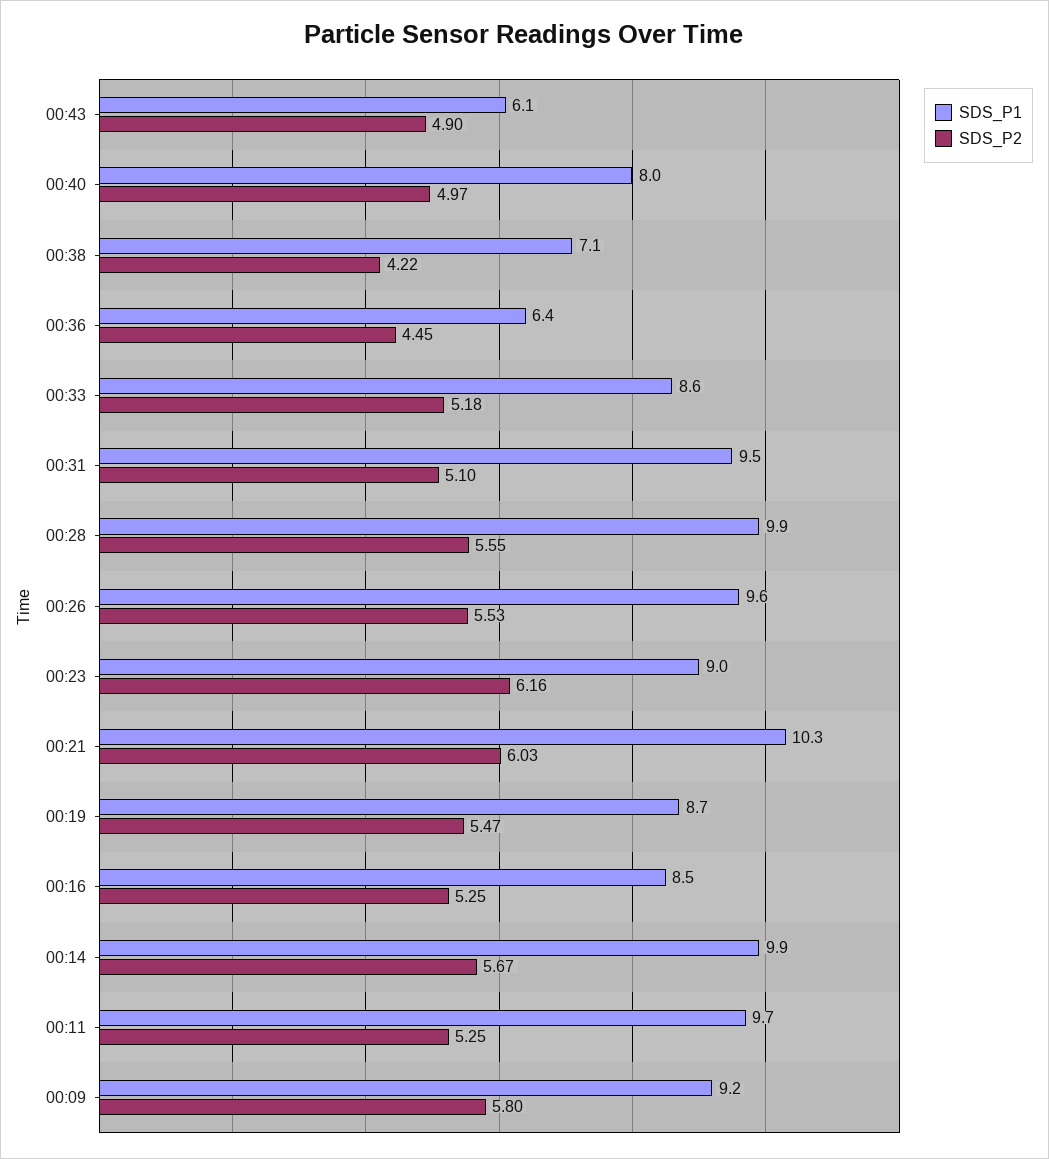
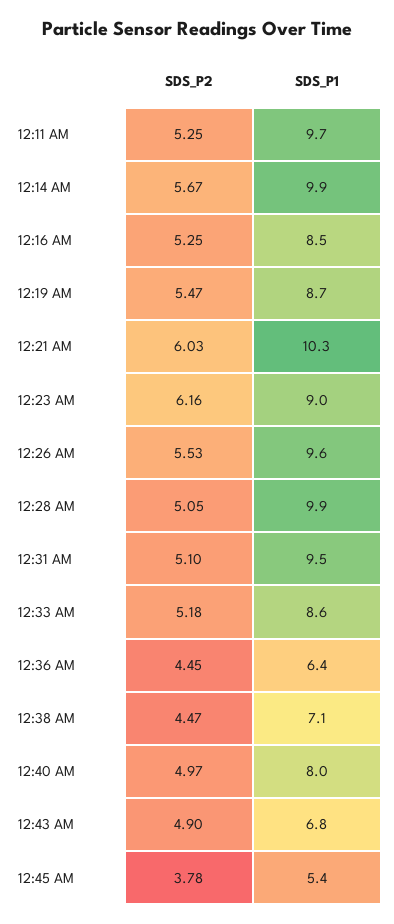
SDS_P1, 00:43: 6.1 -> 6.8
SDS_P2, 00:38: 4.22 -> 4.47
SDS_P2, 00:28: 5.55 -> 5.05
SDS_P1, 00:09: 9.2 -> none
SDS_P2, 00:09: 5.8 -> none
SDS_P2, 12:45 AM: none -> 3.78
SDS_P1, 12:45 AM: none -> 5.4

